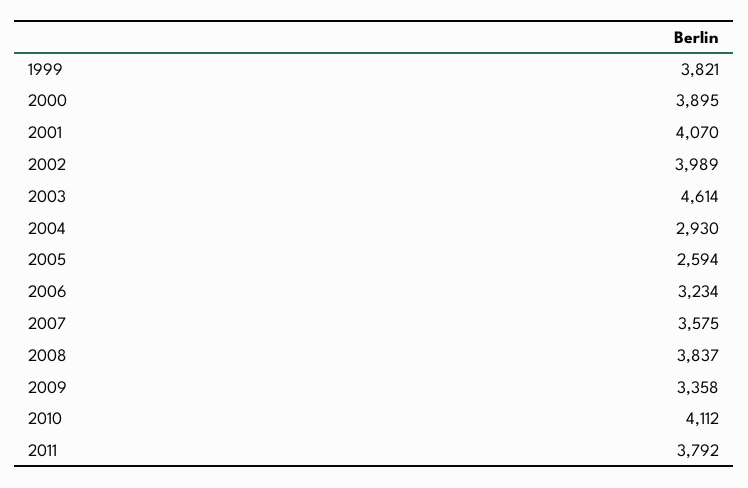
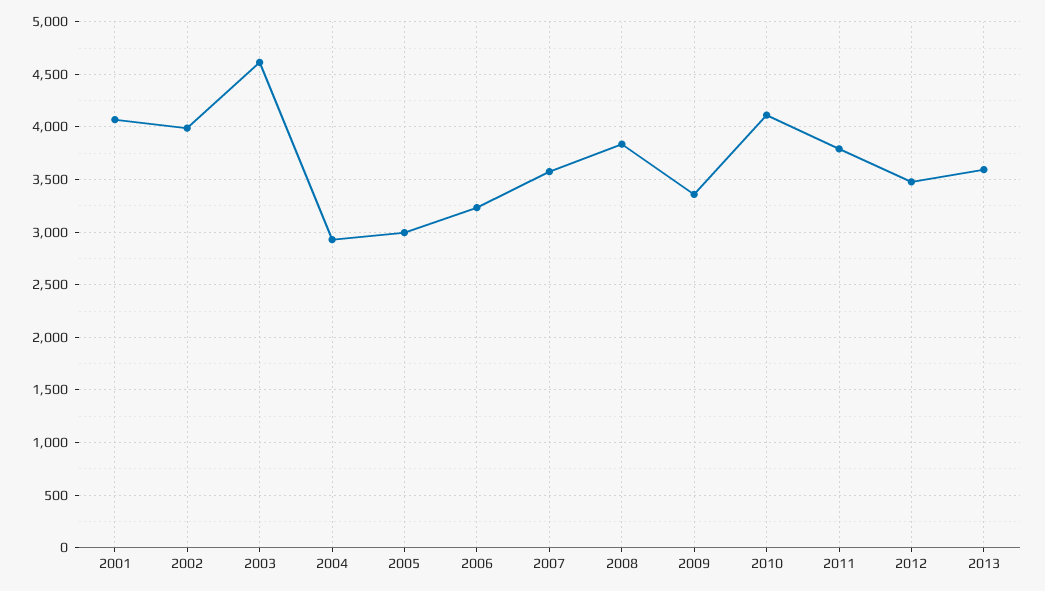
1999: 3821 -> none
2000: 3895 -> none
2005: 2594 -> 3000
2012: none -> 3500
2013: none -> 3600

